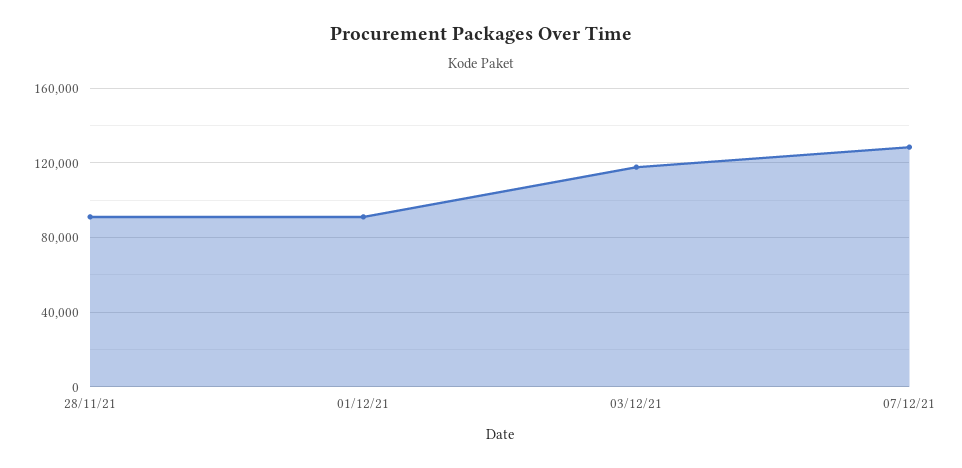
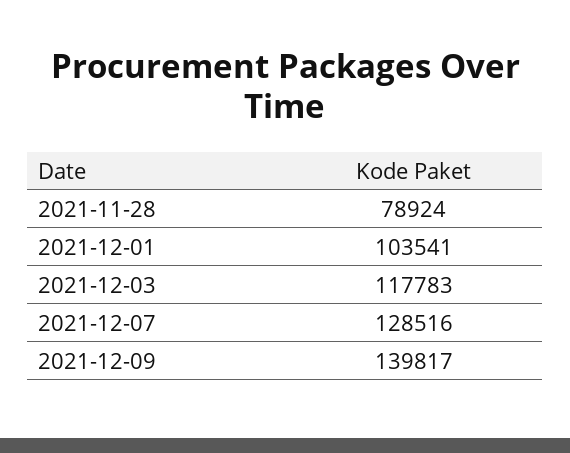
28/11/21: 90000 -> 78924
01/12/21: 90000 -> 103541
2021-12-09: none -> 139817

